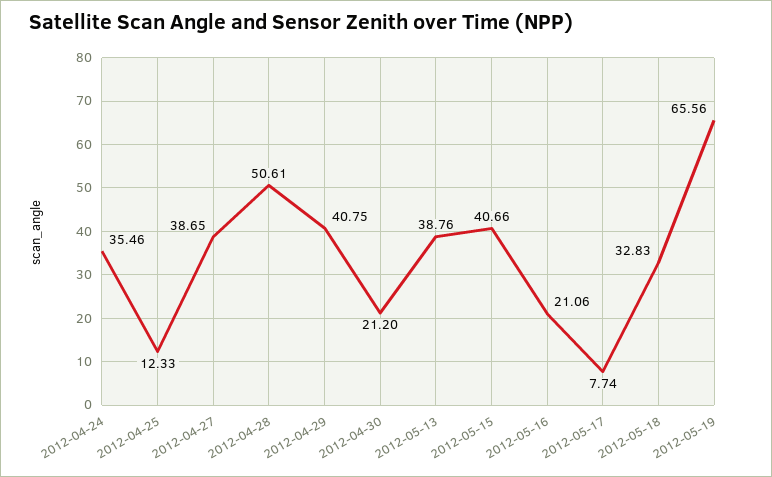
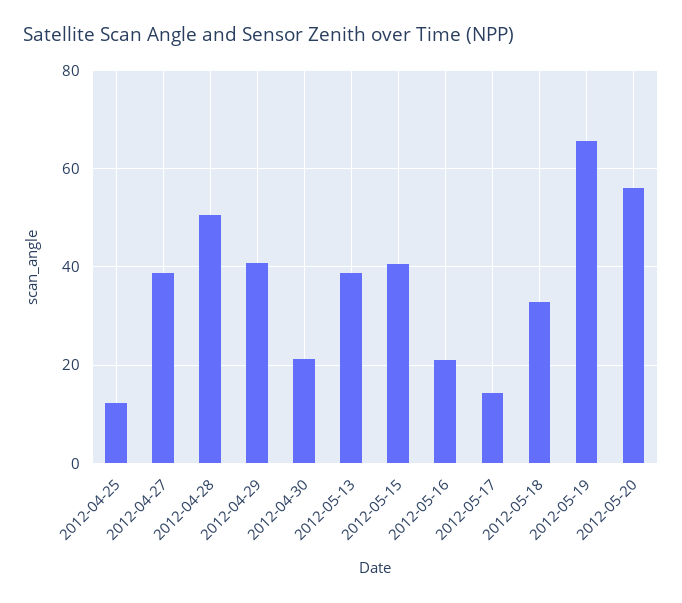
2012-04-24: 35.46 -> none
2012-05-17: 7.74 -> 14
2012-05-20: none -> 56

